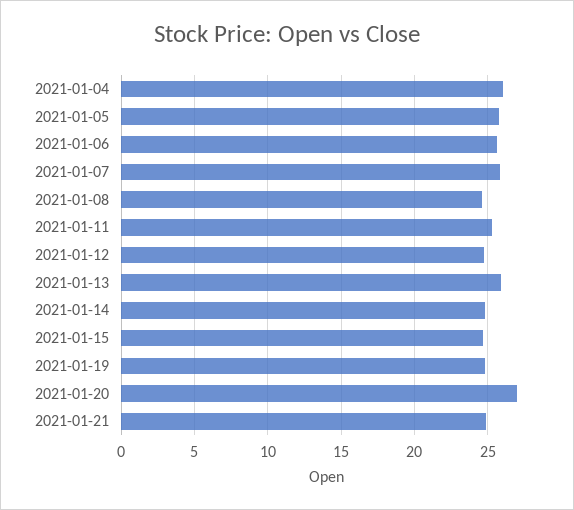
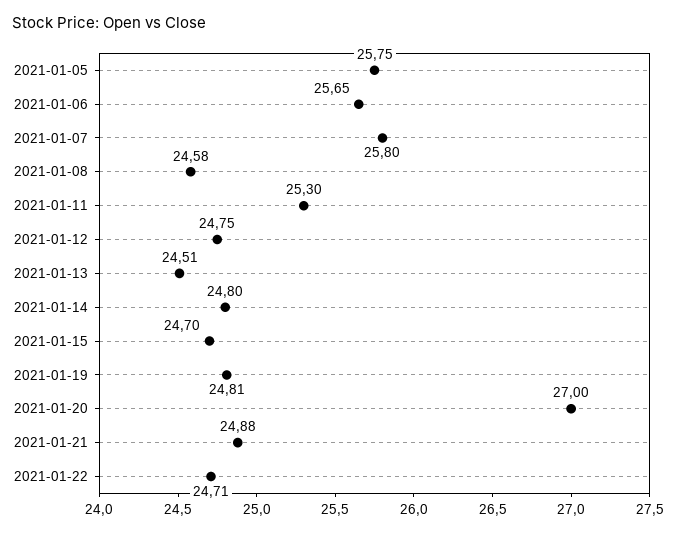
2021-01-04: 26 -> none
2021-01-13: 26 -> 24.51
2021-01-22: none -> 24.71

